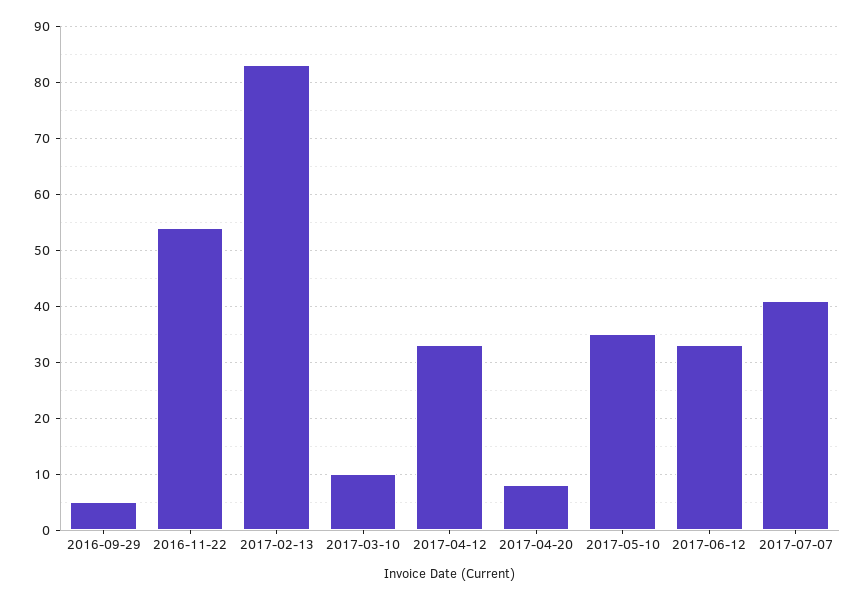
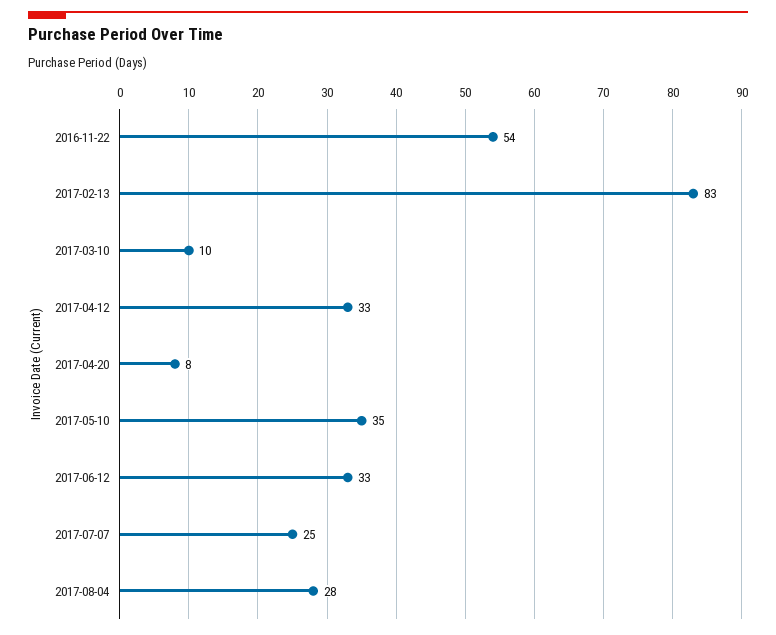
2016-09-29: 5 -> none
2017-07-07: 40 -> 25
2017-08-04: none -> 28

